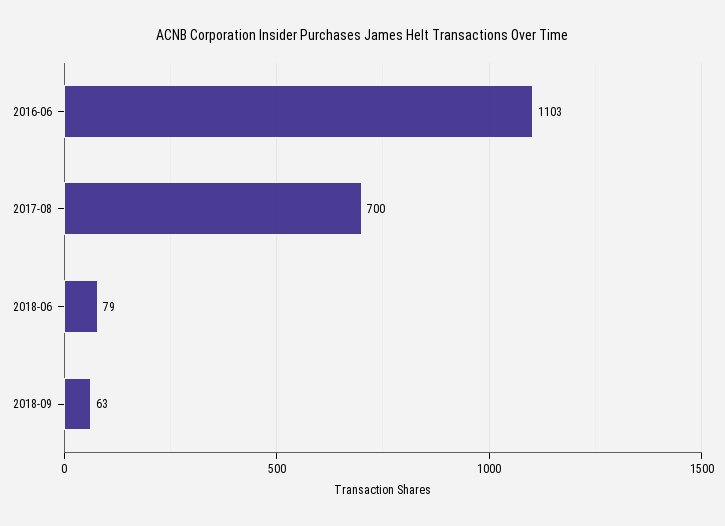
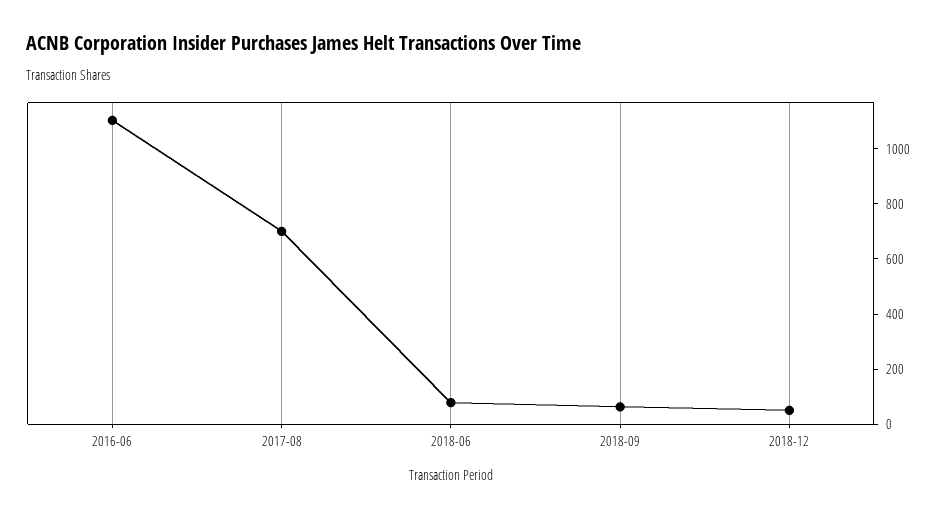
2018-12: none -> 50

